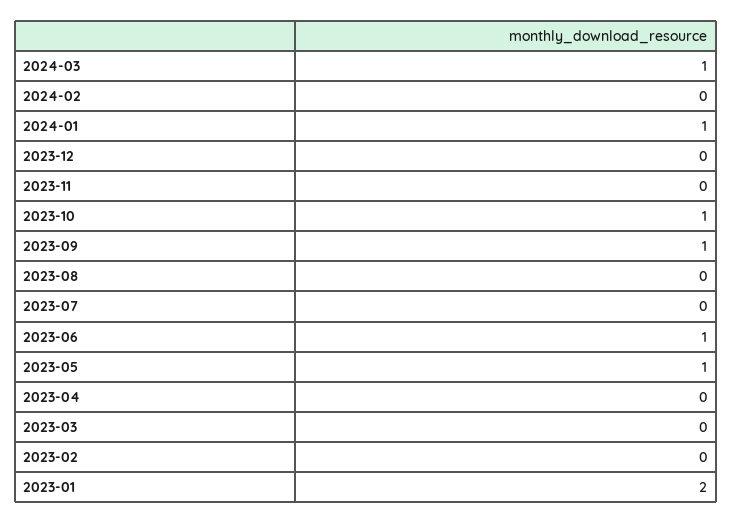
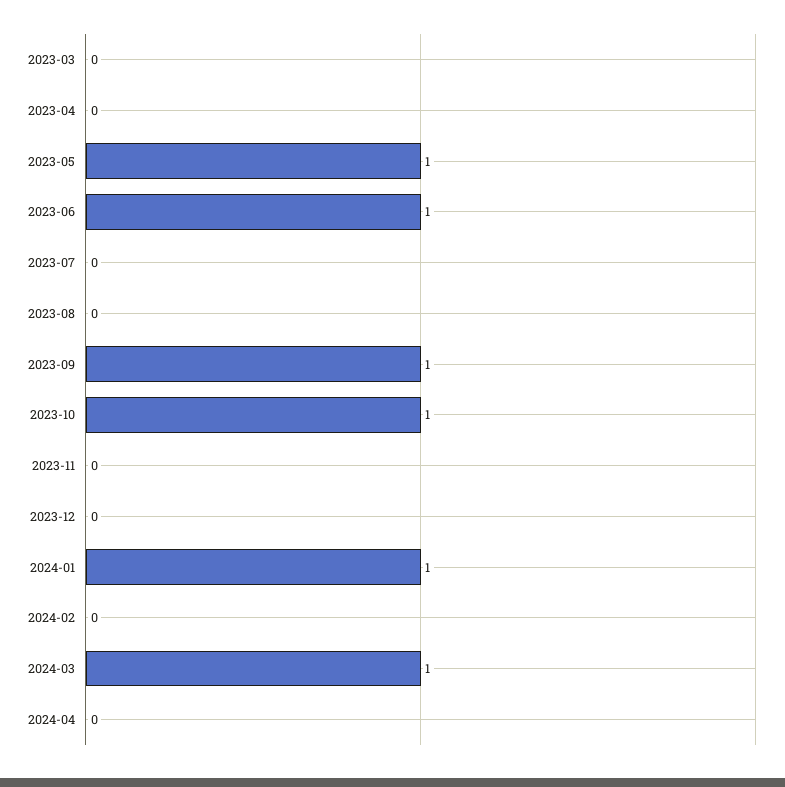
2023-02: 0 -> none
2023-01: 2 -> none
2024-04: none -> 0

